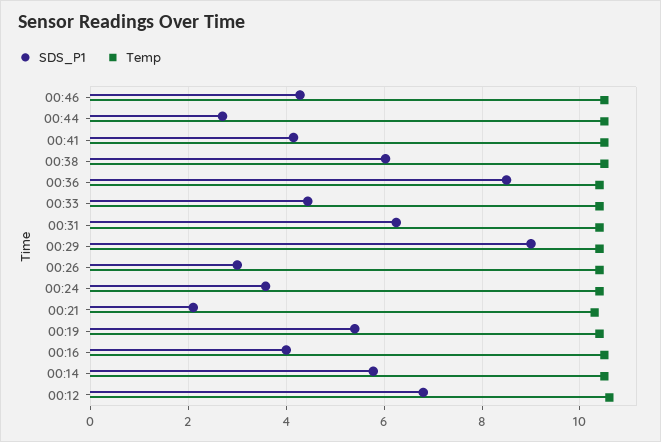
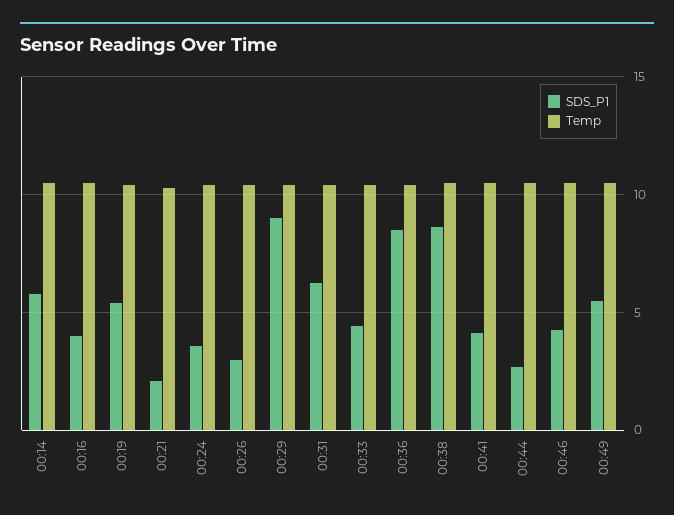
SDS_P1, 00:38: 6 -> 8.5
SDS_P1, 00:12: 6.8 -> none
Temp, 00:12: 10.6 -> none
SDS_P1, 00:49: none -> 5.5
Temp, 00:49: none -> 10.5

